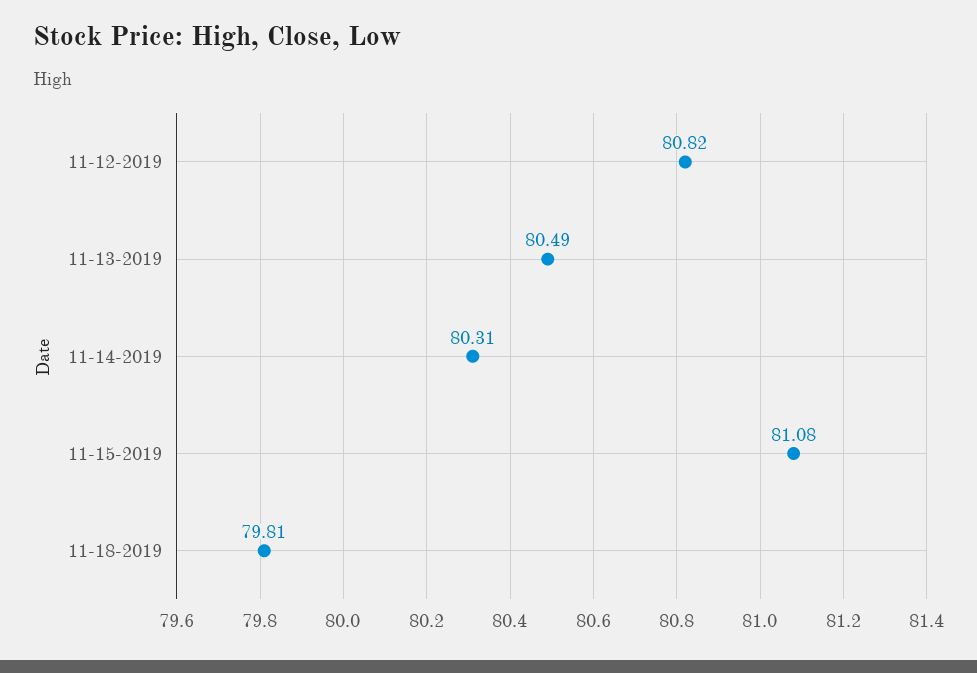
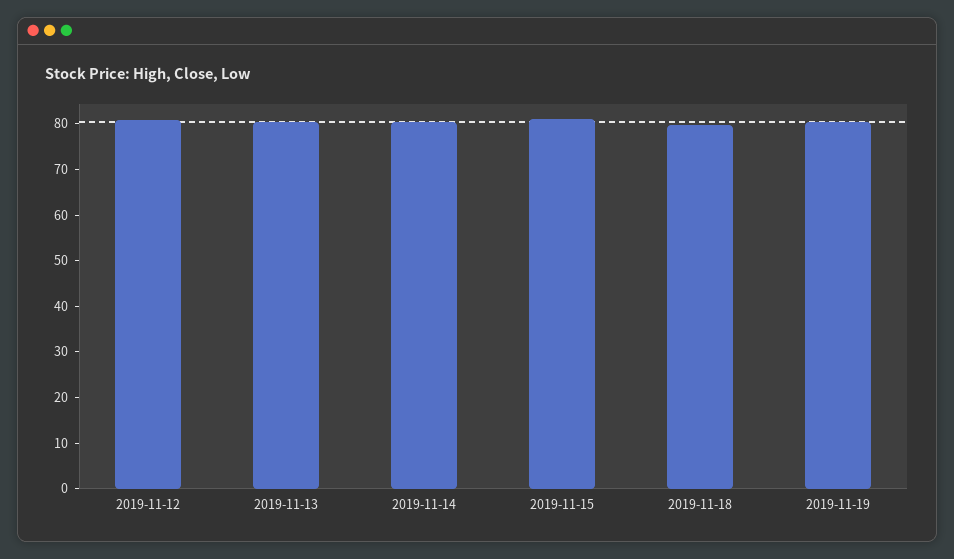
2019-11-19: none -> 80

